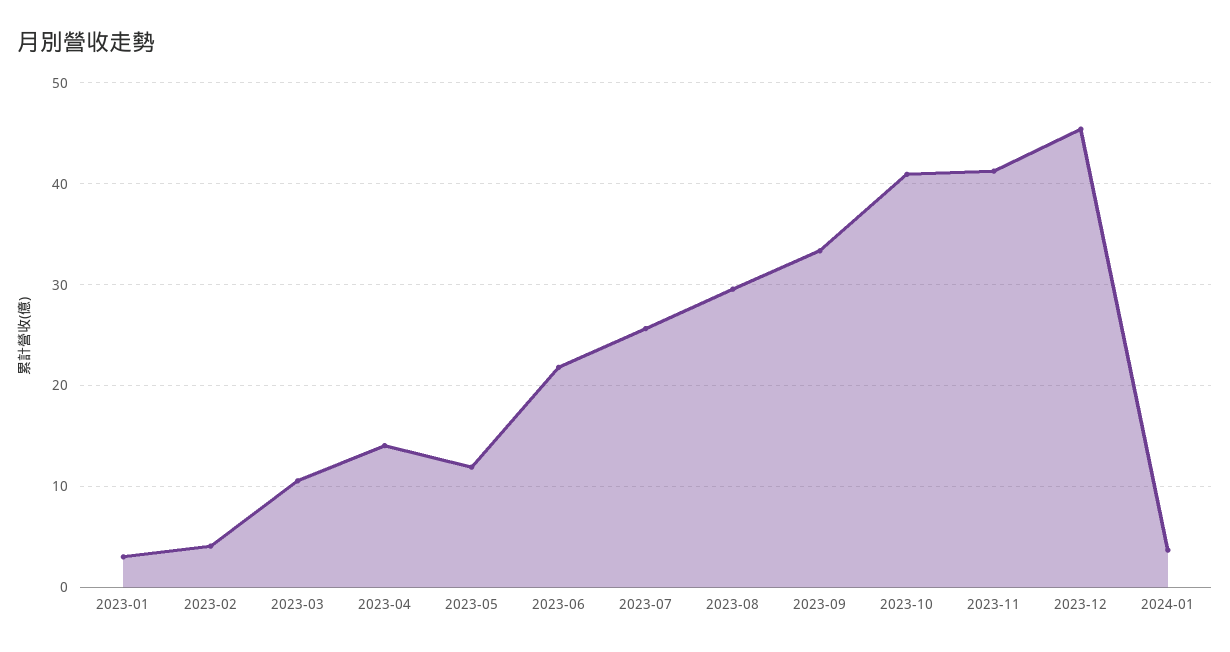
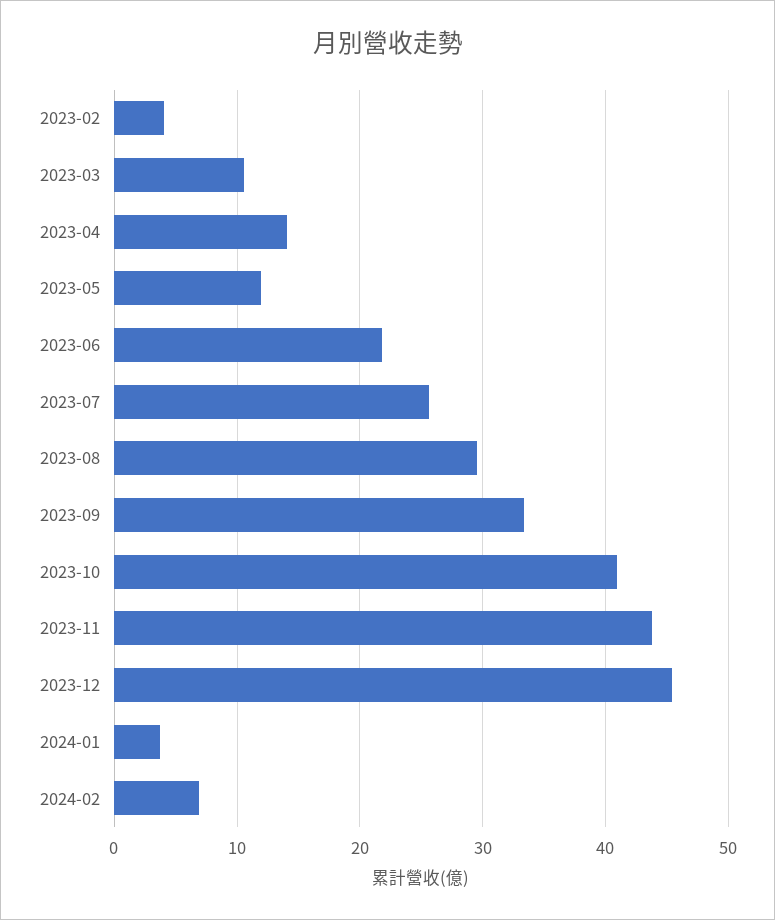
2023-01: 3 -> none
2023-11: 41 -> 44
2024-02: none -> 7

